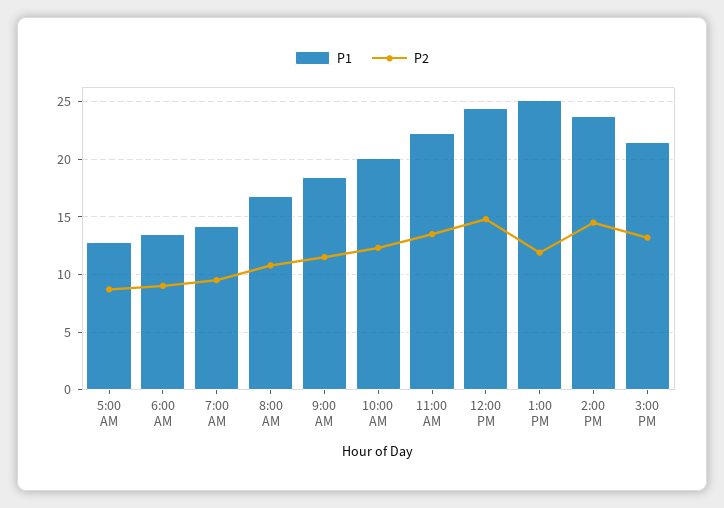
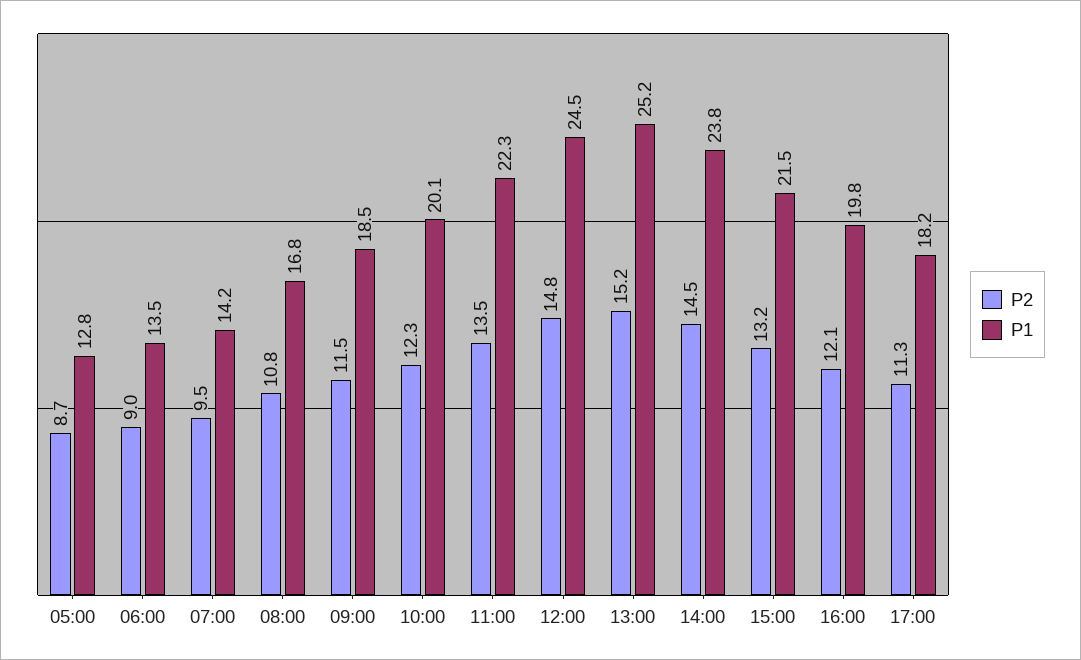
P2, 1:00 PM: 12 -> 15.2
P2, 16:00: none -> 12.1
P1, 16:00: none -> 19.8
P2, 17:00: none -> 11.3
P1, 17:00: none -> 18.2

